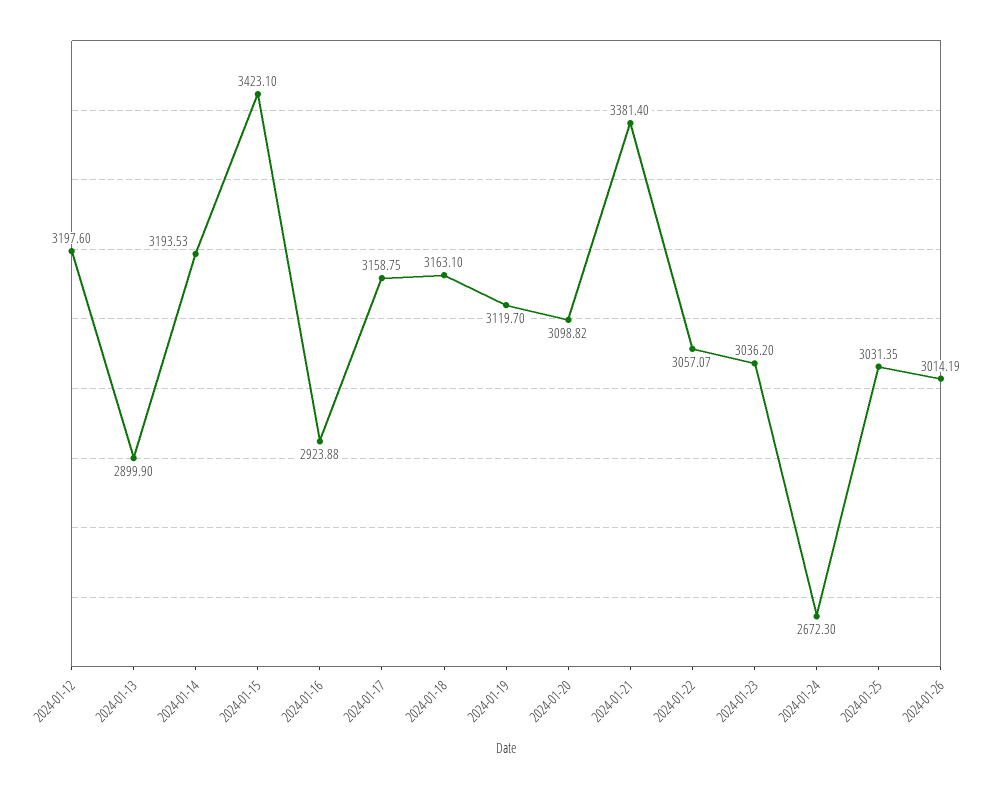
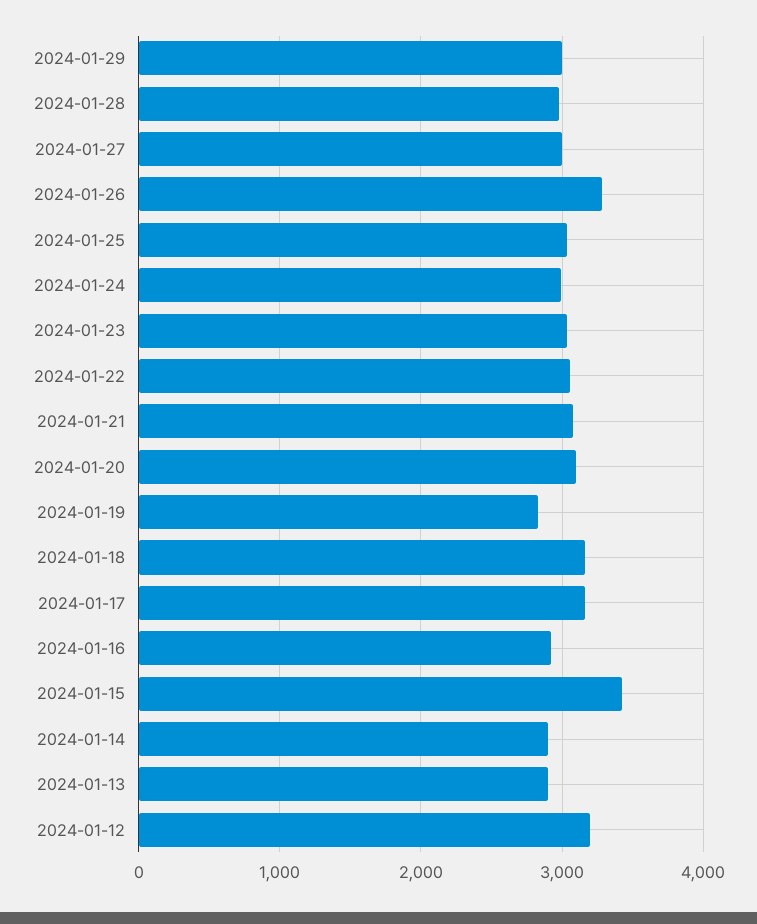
2024-01-14: 3193.53 -> 2900
2024-01-19: 3119.7 -> 2800
2024-01-21: 3381.4 -> 3100
2024-01-24: 2672.3 -> 3000
2024-01-26: 3014.19 -> 3300
2024-01-29: none -> 3000
2024-01-28: none -> 3000
2024-01-27: none -> 3000

